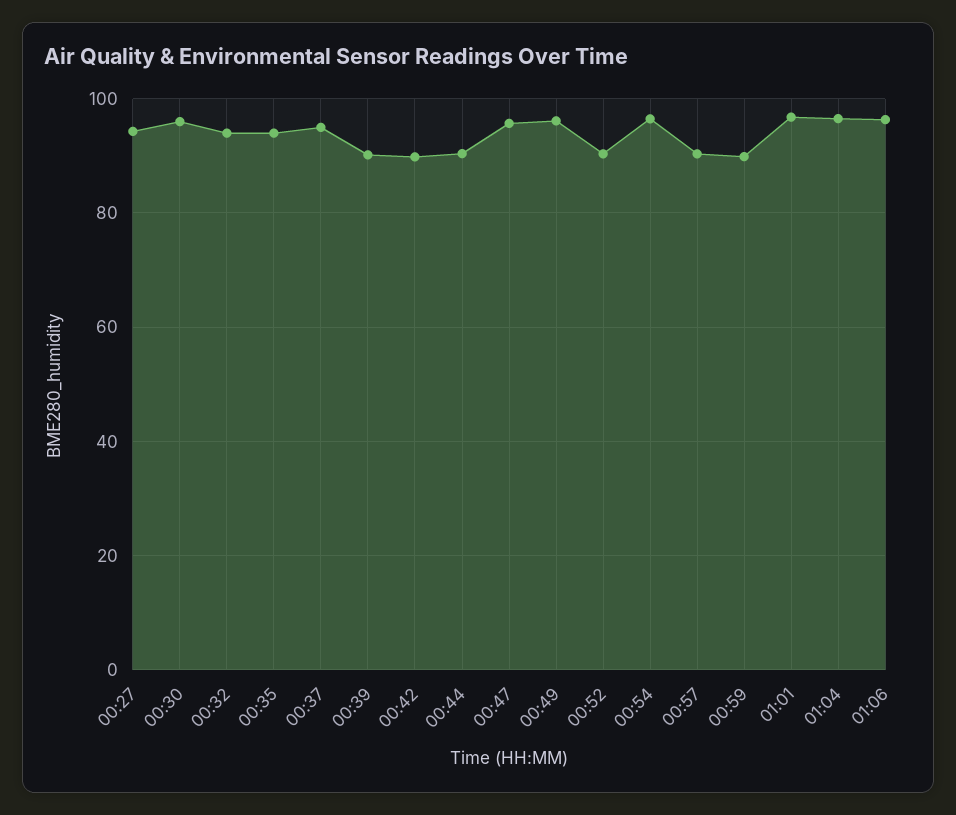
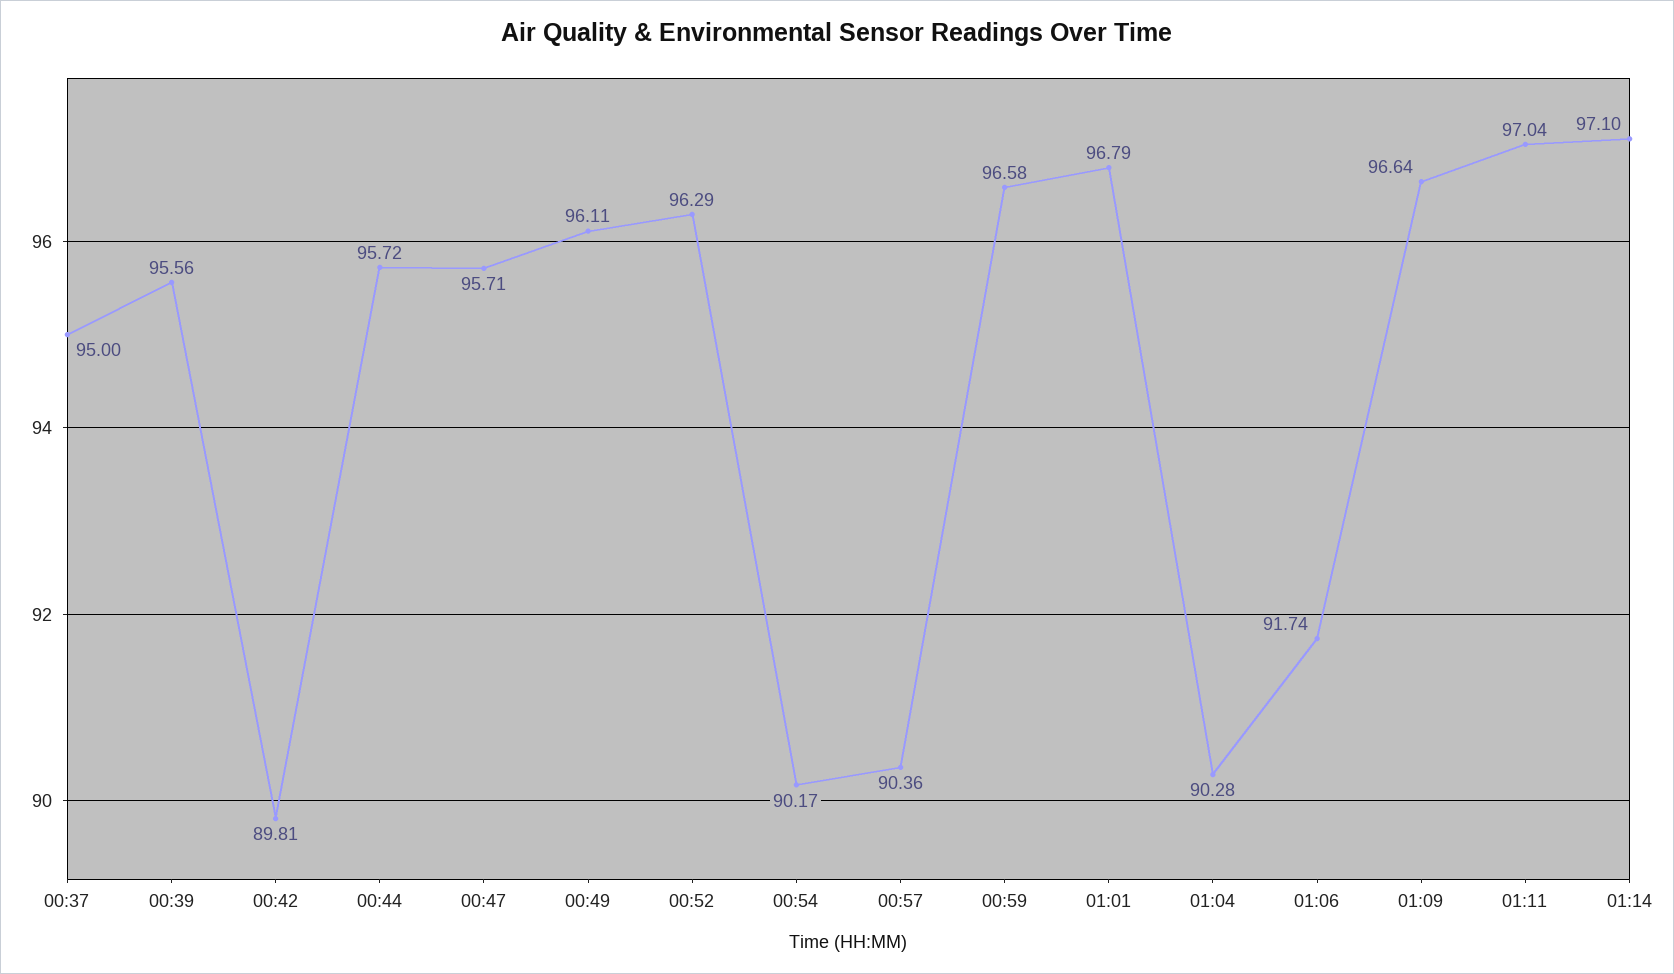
00:27: 94 -> none
00:30: 96 -> none
00:32: 94 -> none
00:35: 94 -> none
00:39: 90 -> 95.56
00:44: 90 -> 95.72
00:52: 90 -> 96.29
00:54: 96 -> 90.17
00:59: 90 -> 96.58
01:04: 96 -> 90.28
01:06: 96 -> 91.74
01:09: none -> 96.64
01:11: none -> 97.04
01:14: none -> 97.1

